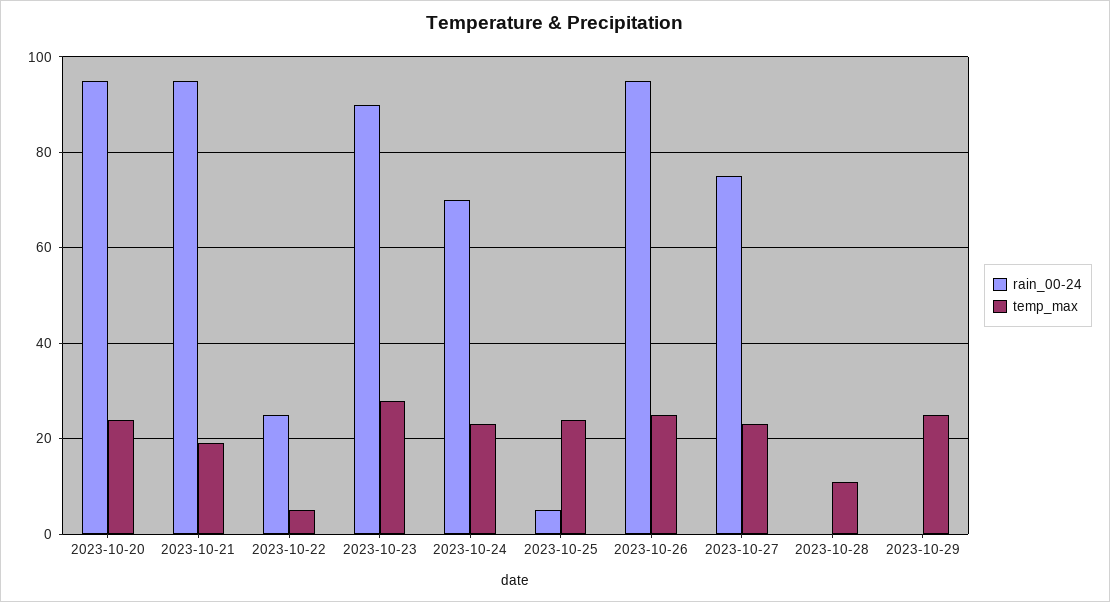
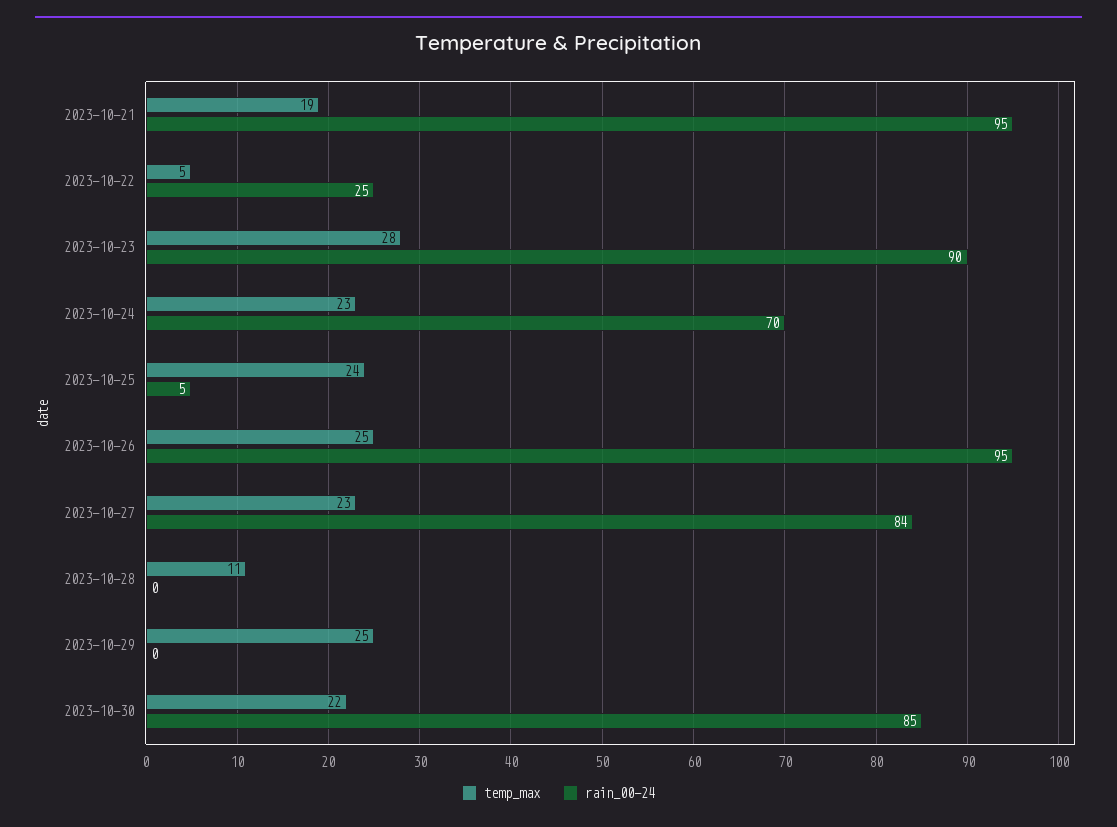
rain_00-24, 2023-10-20: 95 -> none
temp_max, 2023-10-20: 25 -> none
rain_00-24, 2023-10-27: 75 -> 84
temp_max, 2023-10-30: none -> 22
rain_00-24, 2023-10-30: none -> 85

